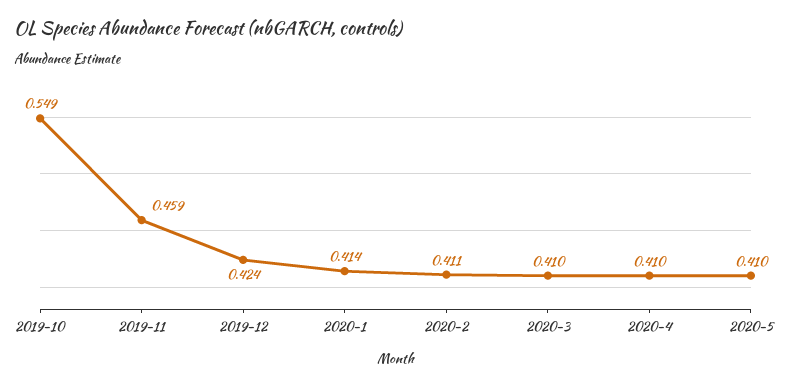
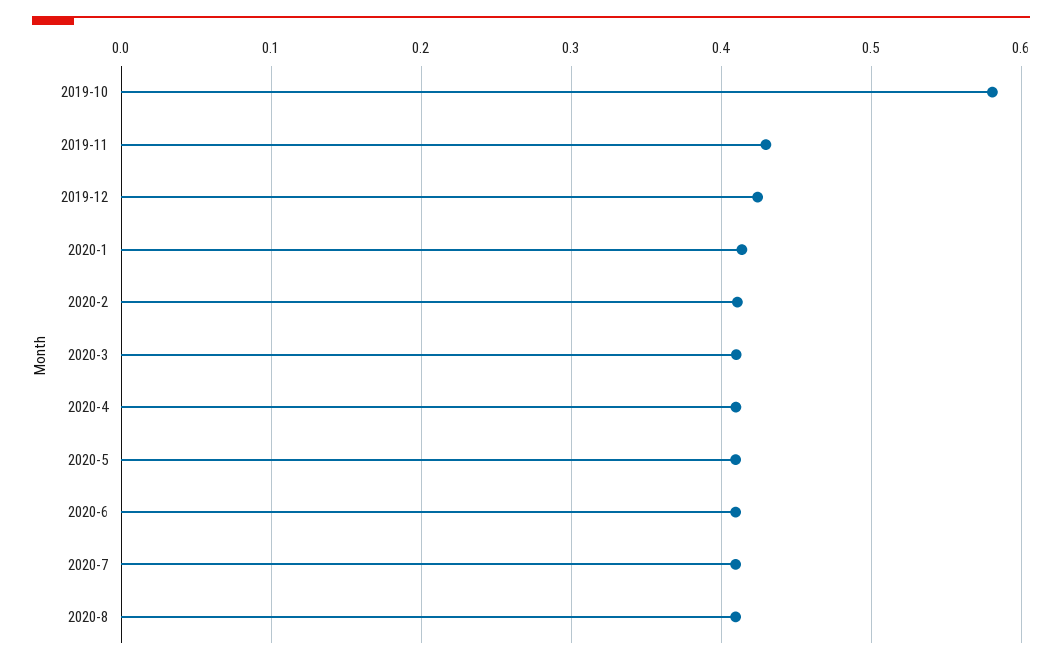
2019-10: 0.549 -> 0.58
2019-11: 0.459 -> 0.43
2020-6: none -> 0.41
2020-7: none -> 0.41
2020-8: none -> 0.41

